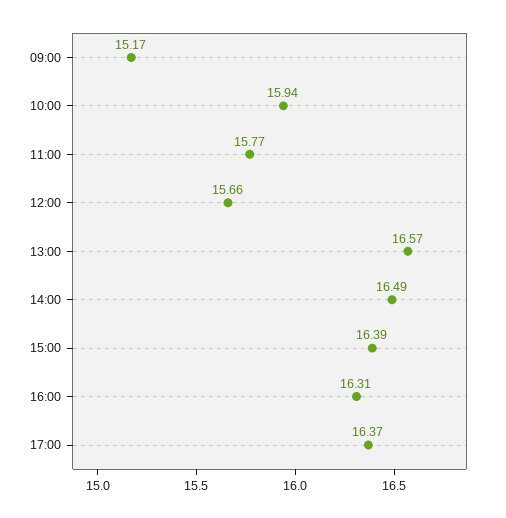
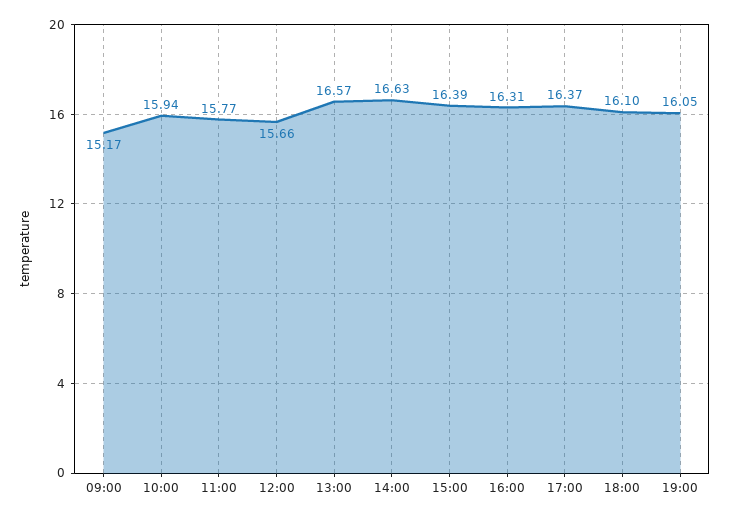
14:00: 16.49 -> 16.63
18:00: none -> 16.1
19:00: none -> 16.05

